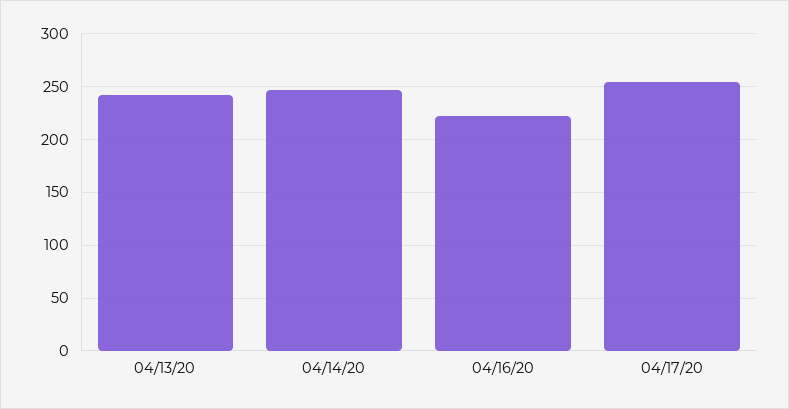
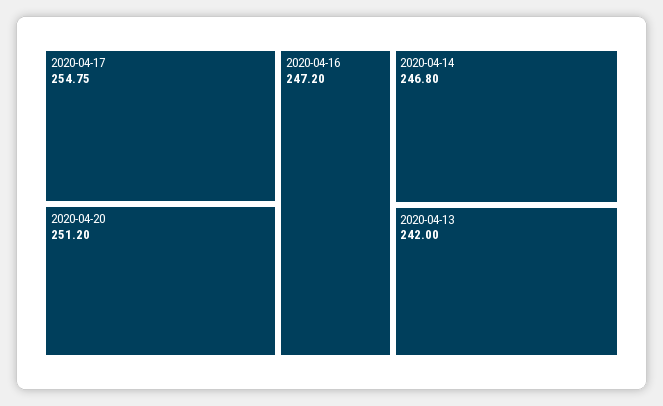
04/16/20: 220 -> 247.2
2020-04-20: none -> 251.2

